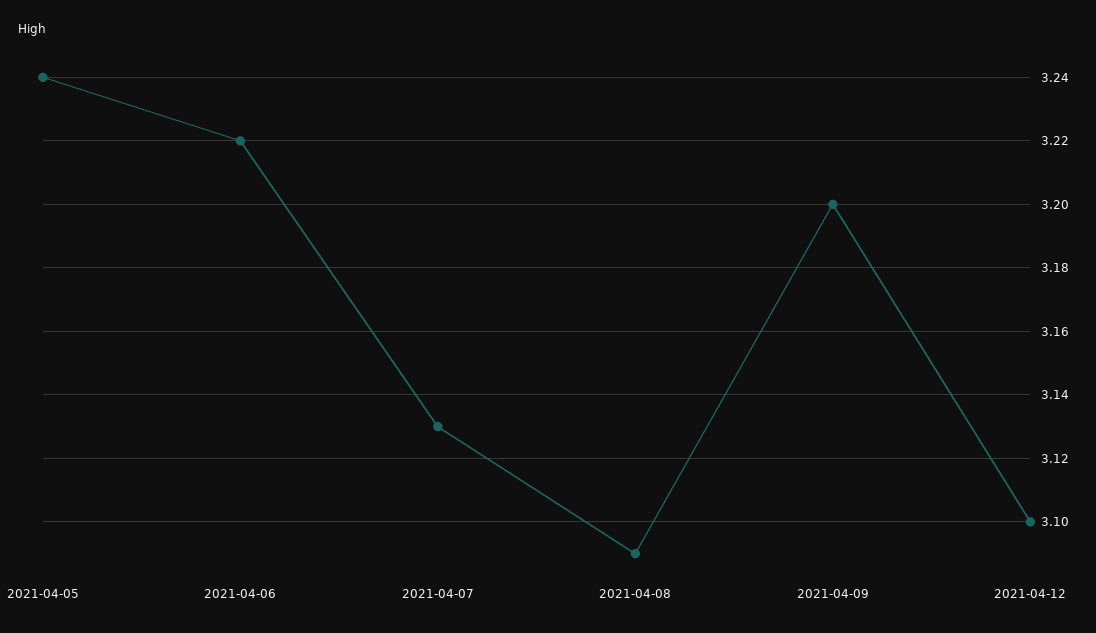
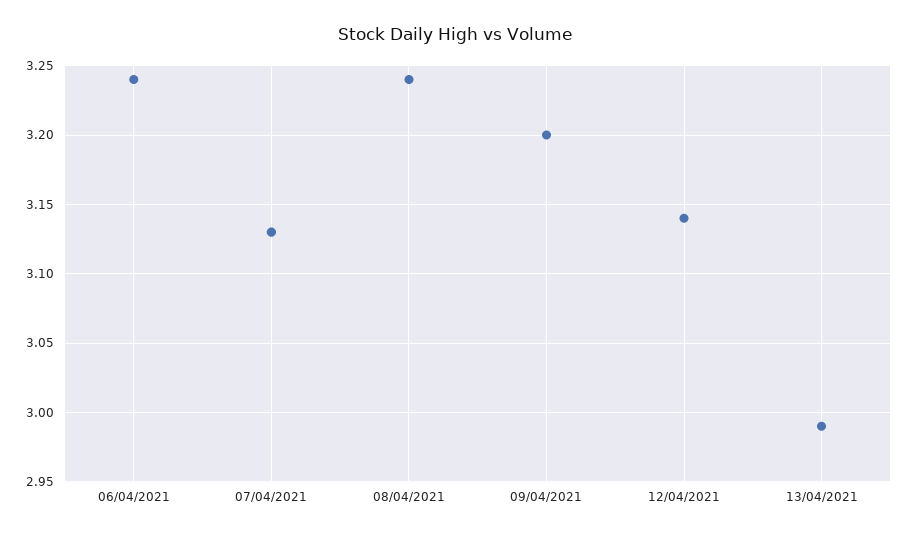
2021-04-05: 3.24 -> none
2021-04-06: 3.22 -> 3.24
2021-04-08: 3.09 -> 3.24
2021-04-12: 3.1 -> 3.14
13/04/2021: none -> 2.99

